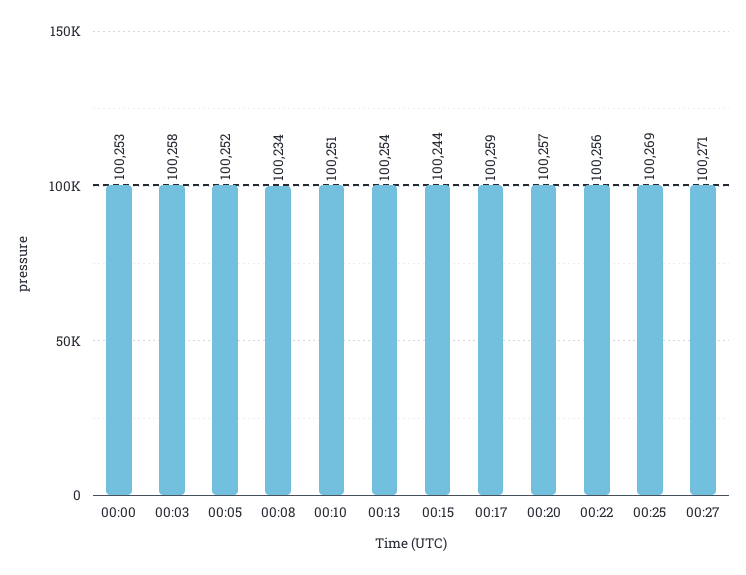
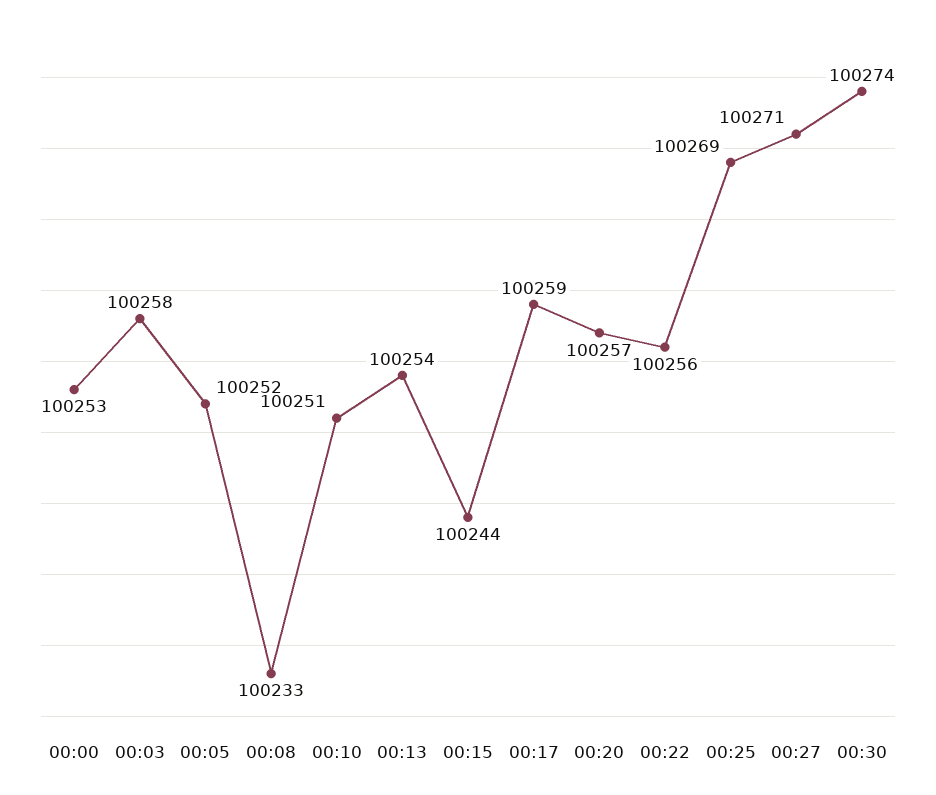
00:08: 100234 -> 100233
00:30: none -> 100274

